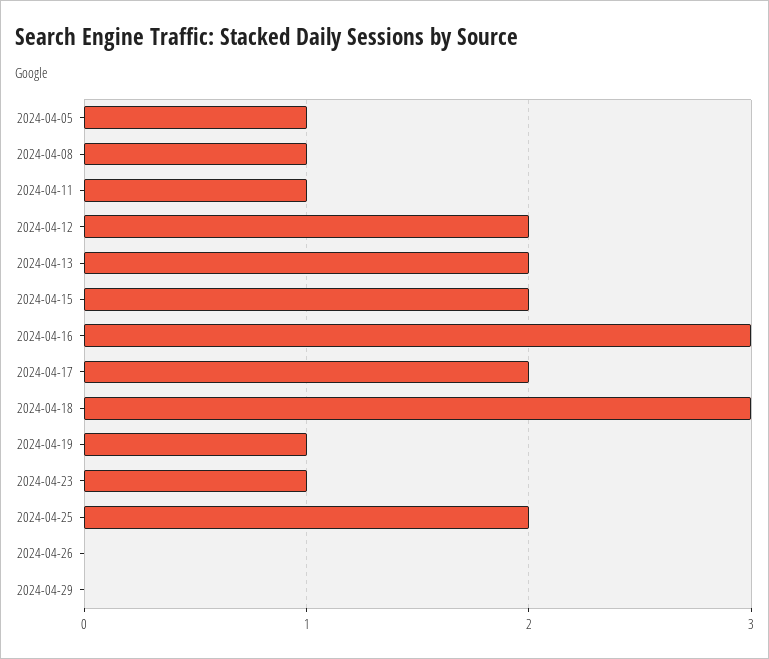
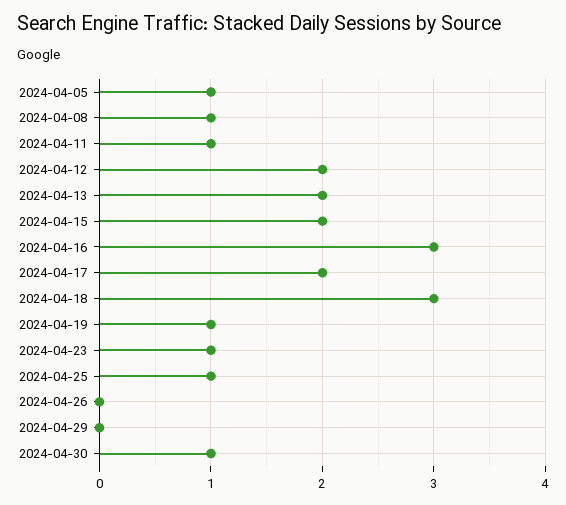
2024-04-25: 2 -> 1
2024-04-30: none -> 1

